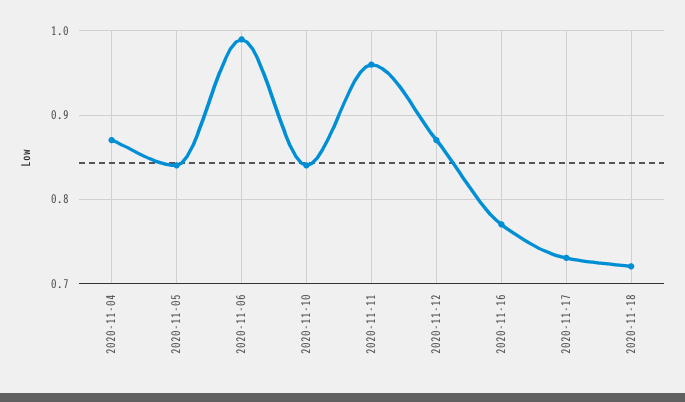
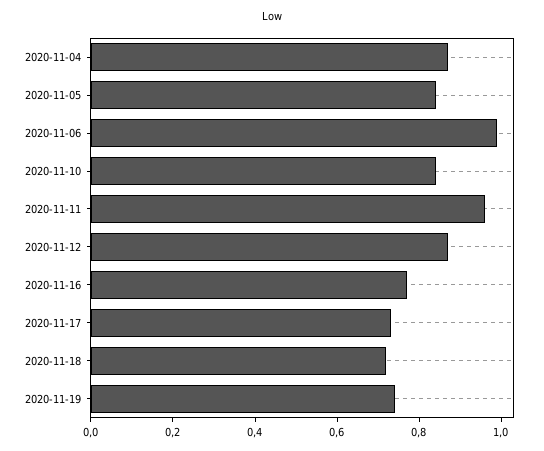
2020-11-19: none -> 0.75

